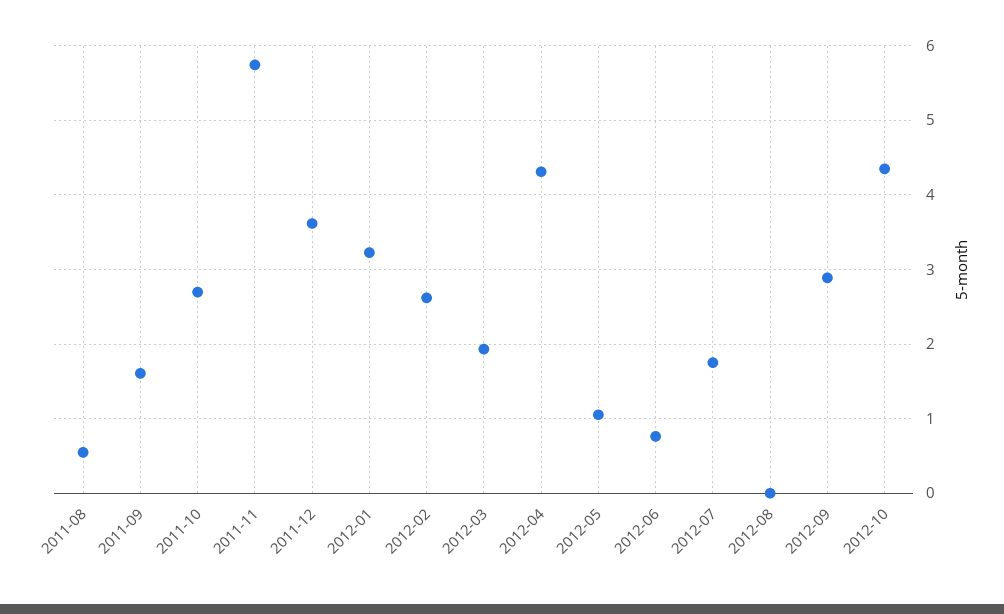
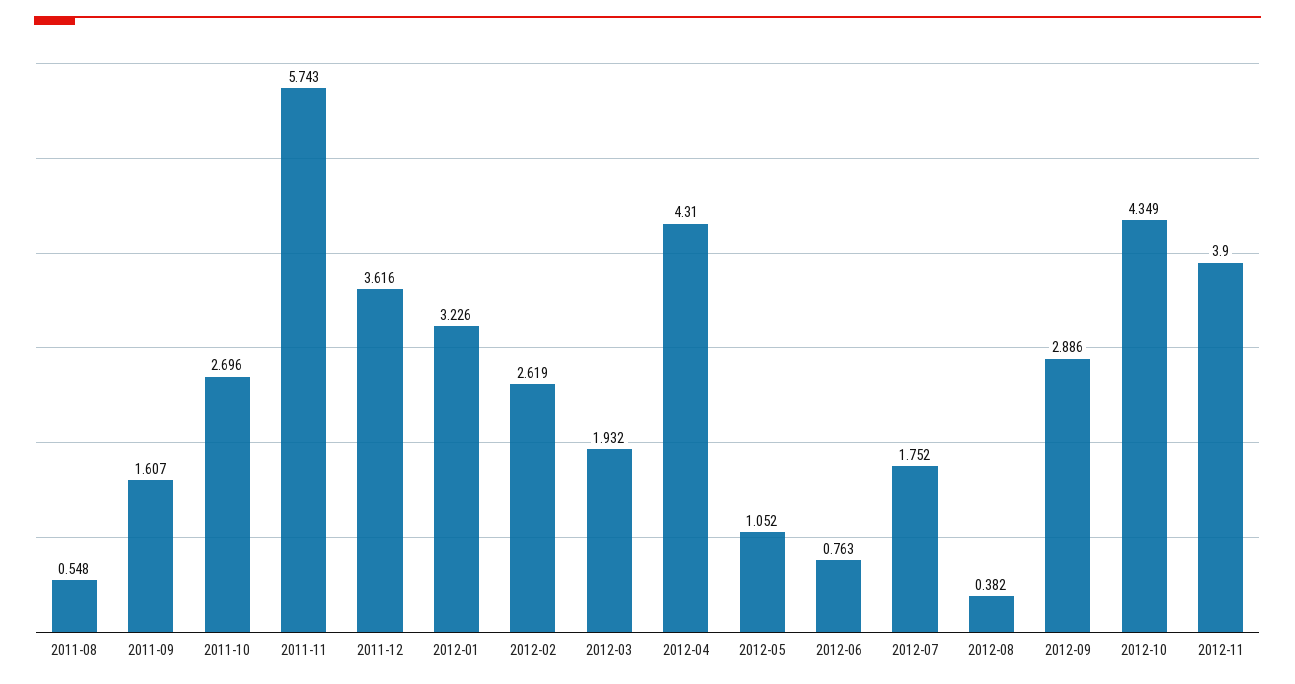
2012-08: 0 -> 0.382
2012-11: none -> 3.9

